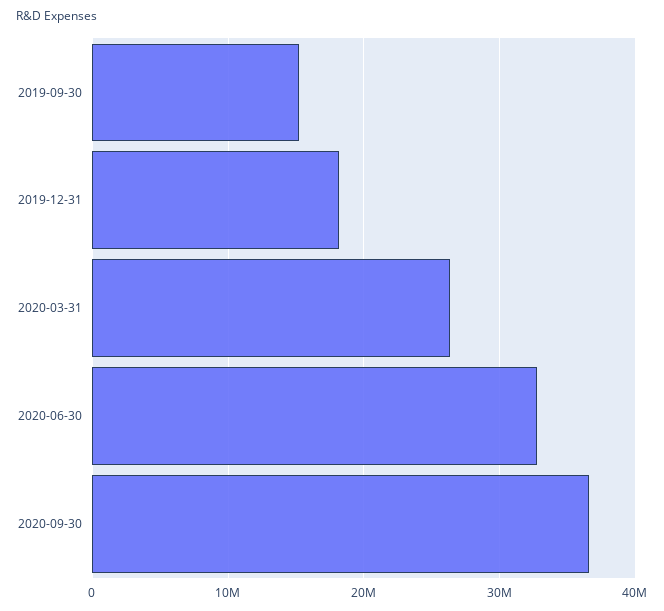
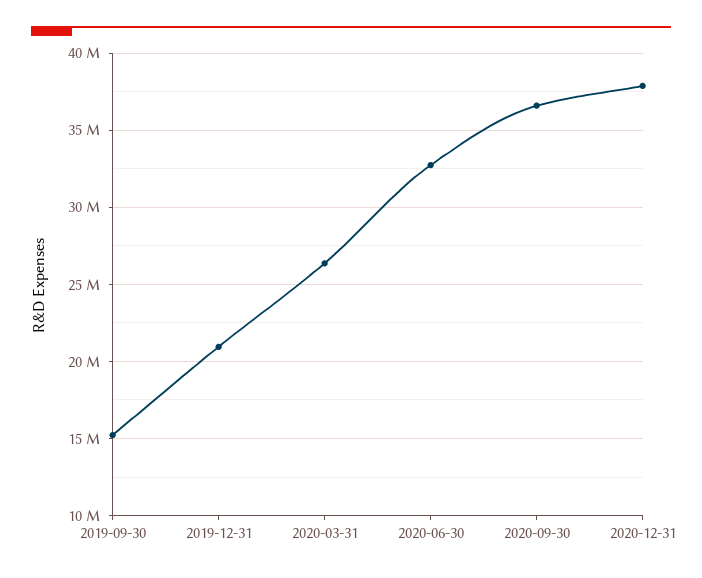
2019-12-31: 18000000 -> 21000000
2020-12-31: none -> 38000000

